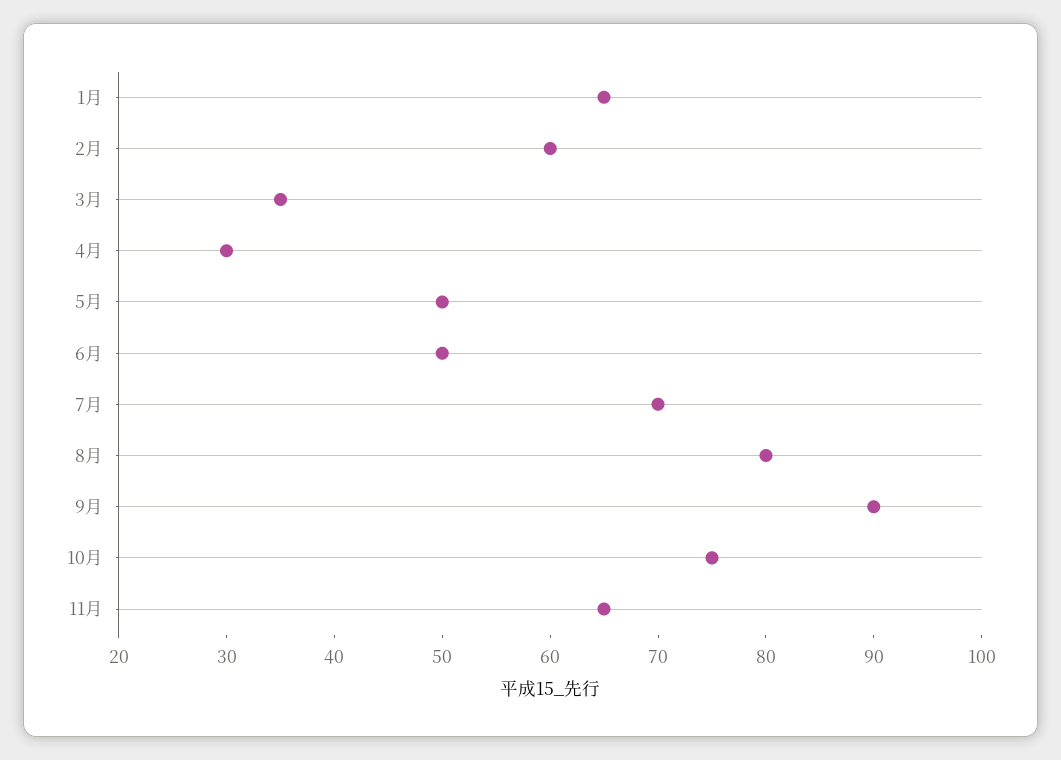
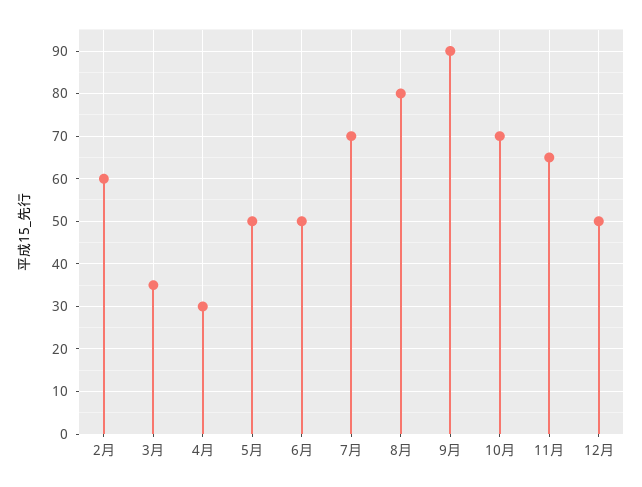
1月: 65 -> none
10月: 75 -> 70
12月: none -> 50

